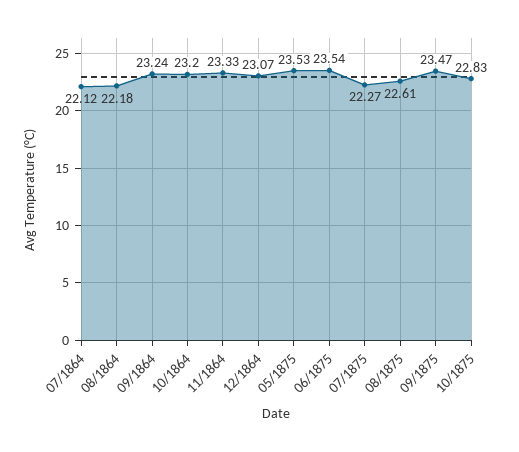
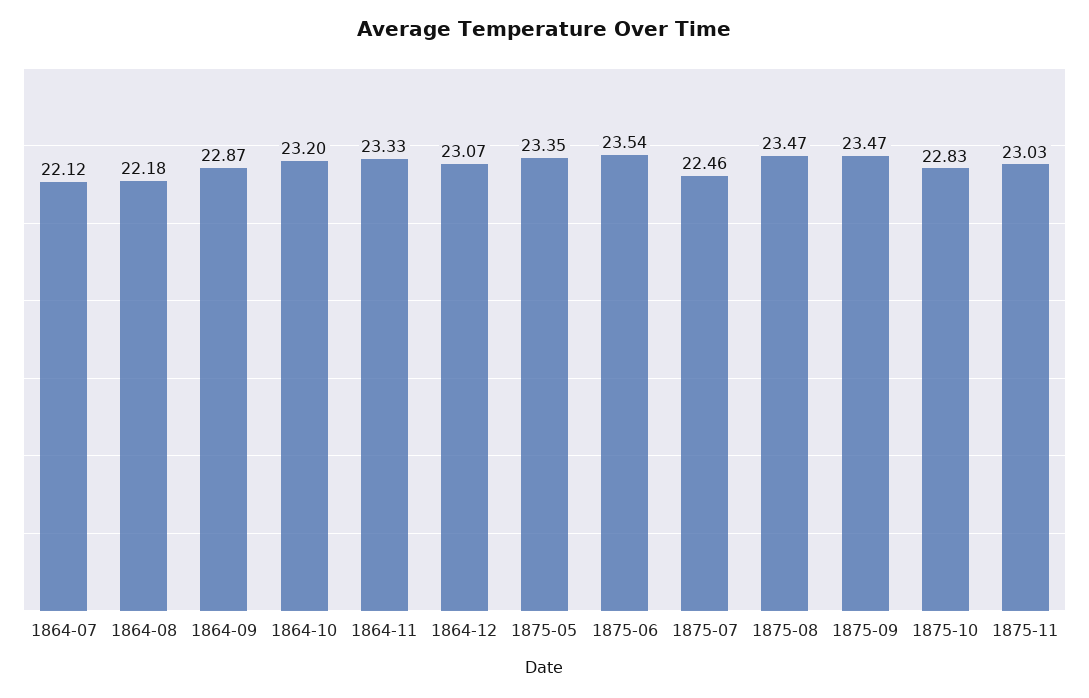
09/1864: 23.24 -> 22.87
05/1875: 23.53 -> 23.35
07/1875: 22.27 -> 22.46
08/1875: 22.61 -> 23.47
1875-11: none -> 23.03

